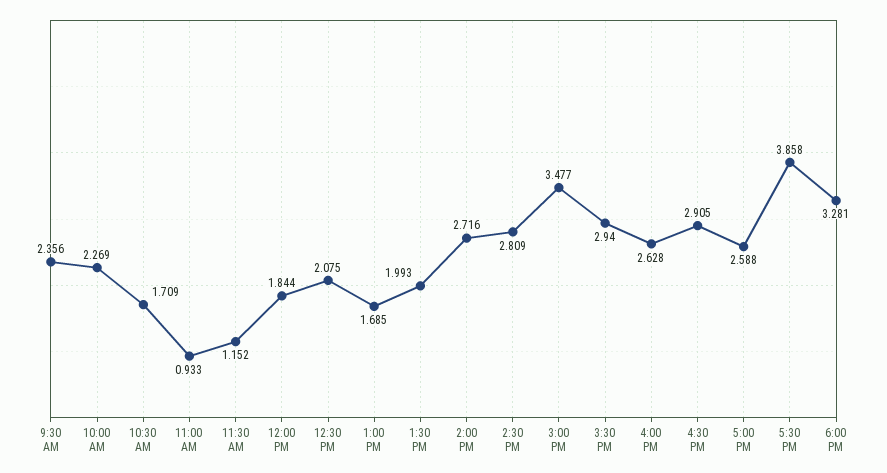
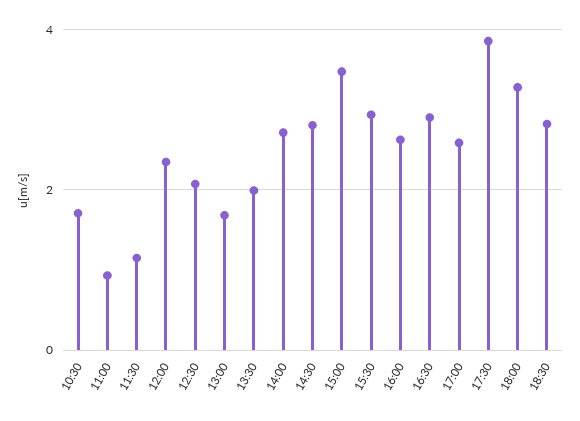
9:30 AM: 2.356 -> none
10:00 AM: 2.269 -> none
12:00 PM: 1.844 -> 2.4
18:30: none -> 2.8

